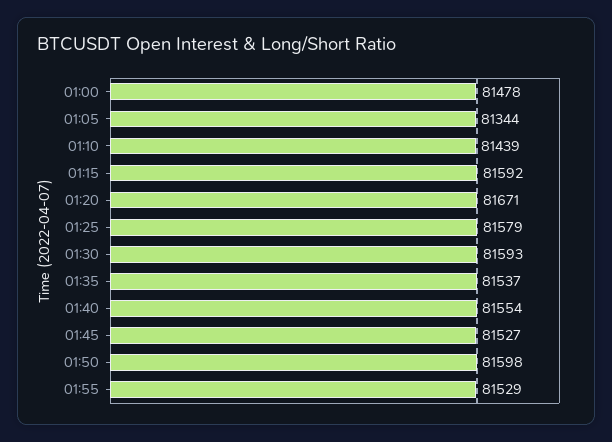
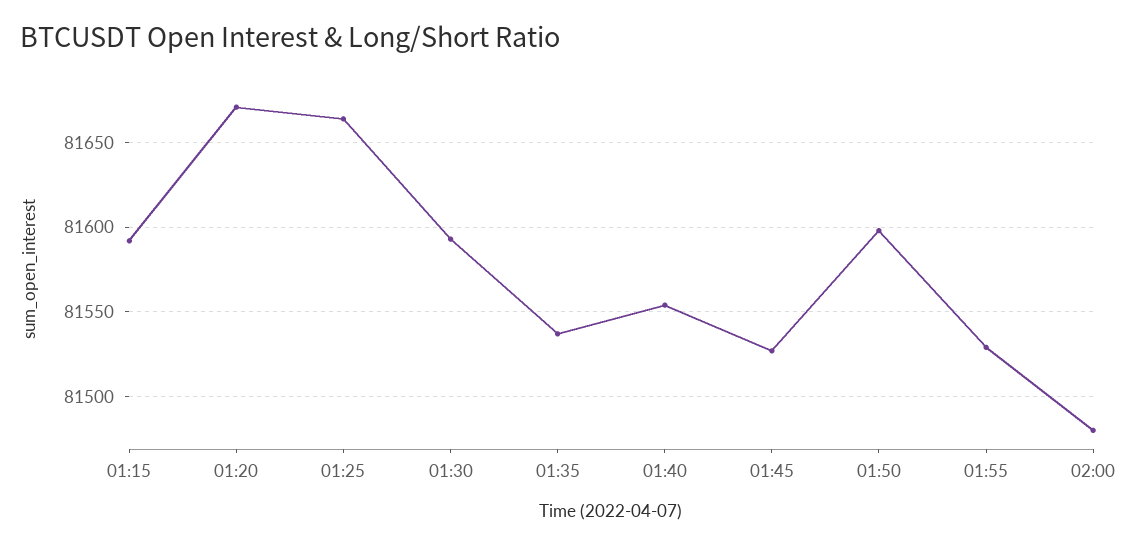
01:00: 81478 -> none
01:05: 81344 -> none
01:10: 81439 -> none
01:25: 81579 -> 81665
02:00: none -> 81480

